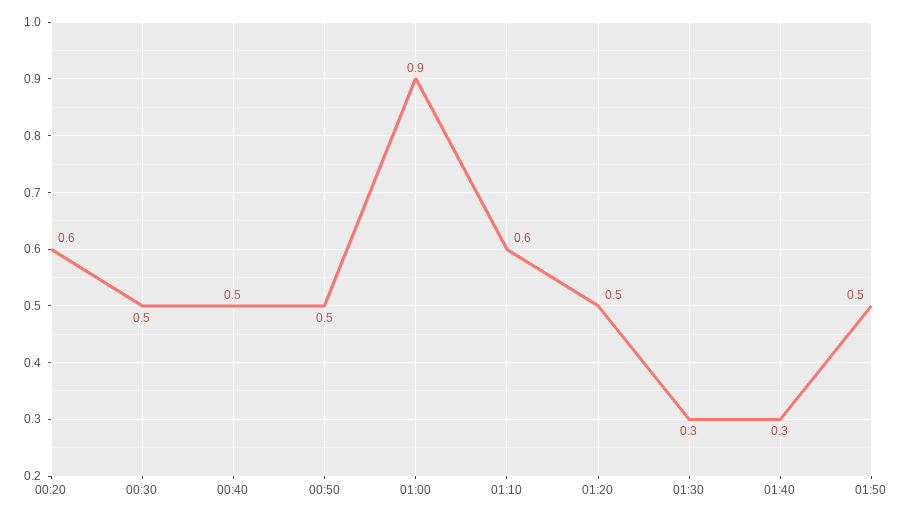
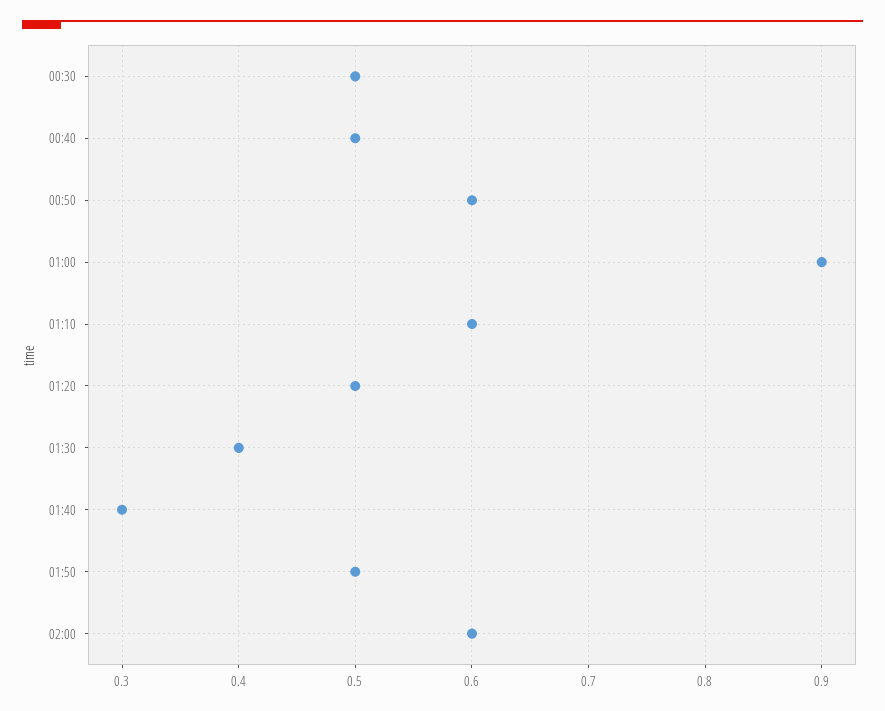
00:20: 0.6 -> none
00:50: 0.5 -> 0.6
01:30: 0.3 -> 0.4
02:00: none -> 0.6

